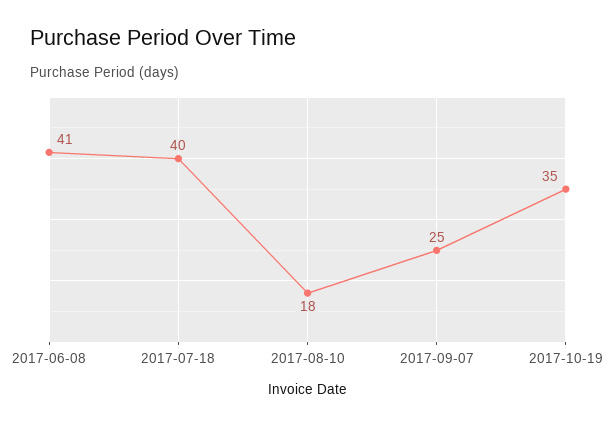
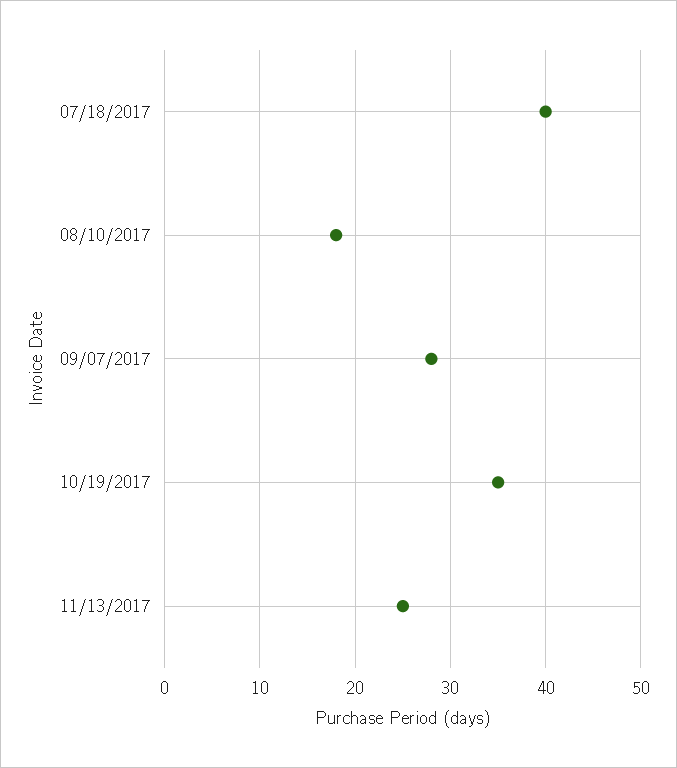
2017-06-08: 41 -> none
2017-09-07: 25 -> 28
11/13/2017: none -> 25

